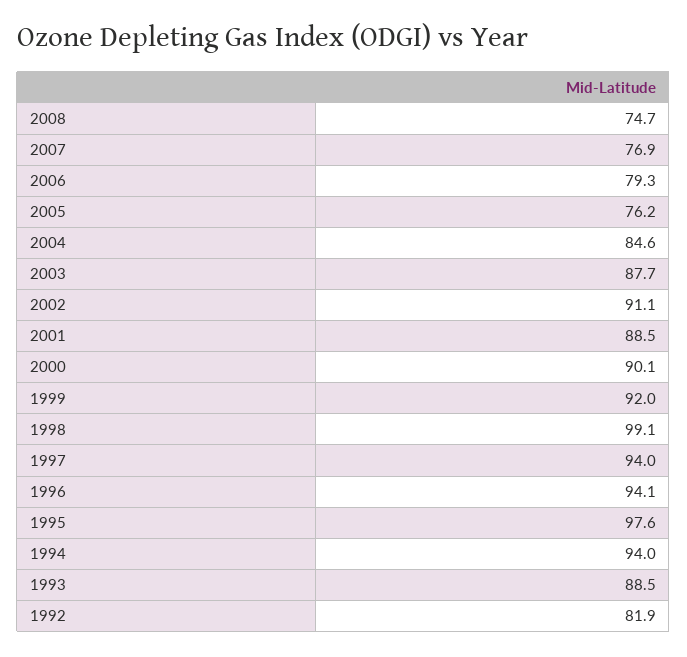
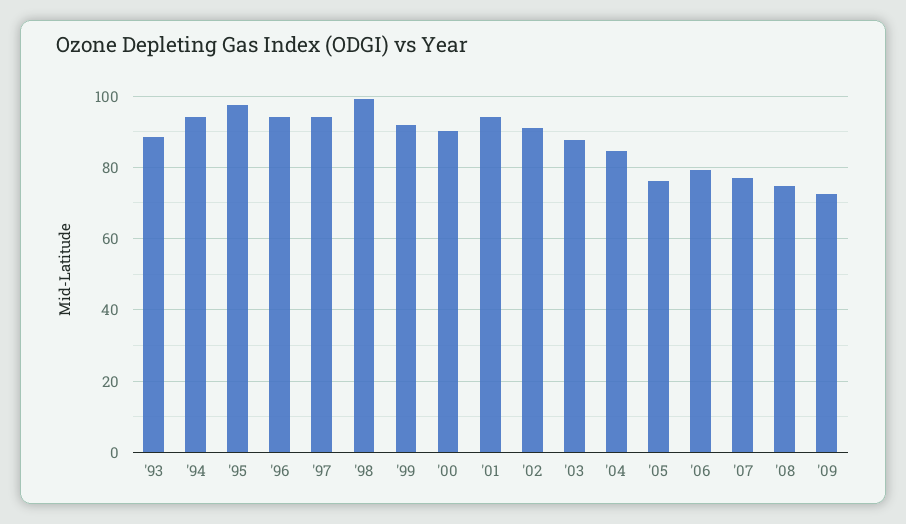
2001: 88.5 -> 94
1992: 81.9 -> none
'09: none -> 72

